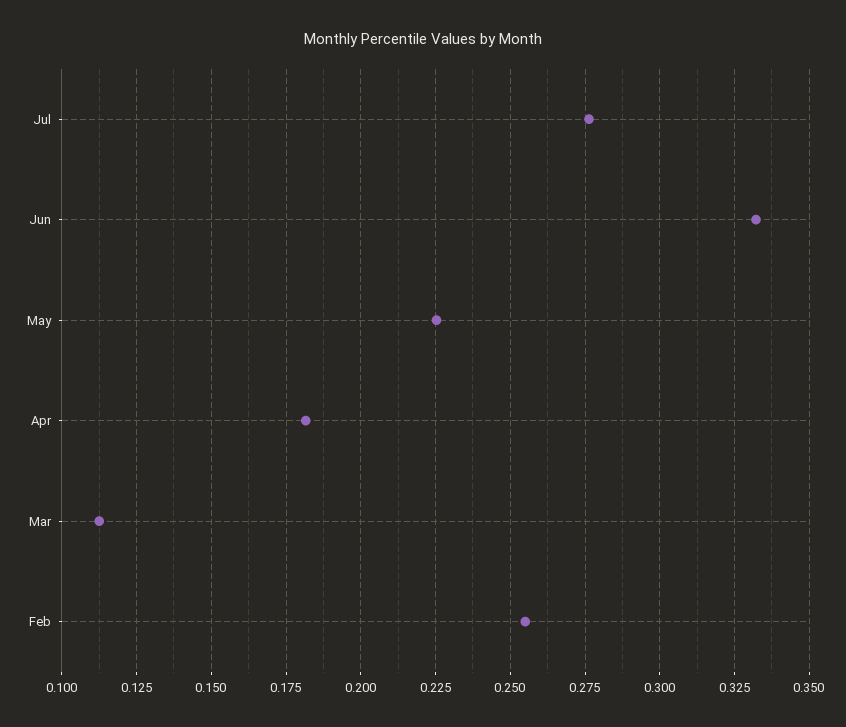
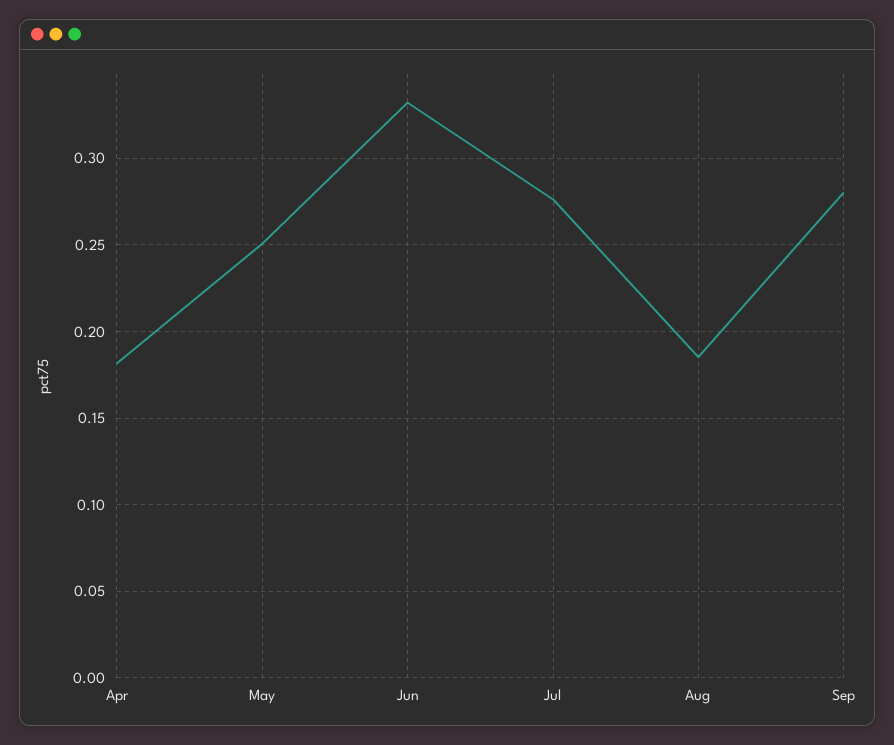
May: 0.225 -> 0.25
Mar: 0.1125 -> none
Feb: 0.255 -> none
Aug: none -> 0.185
Sep: none -> 0.28

